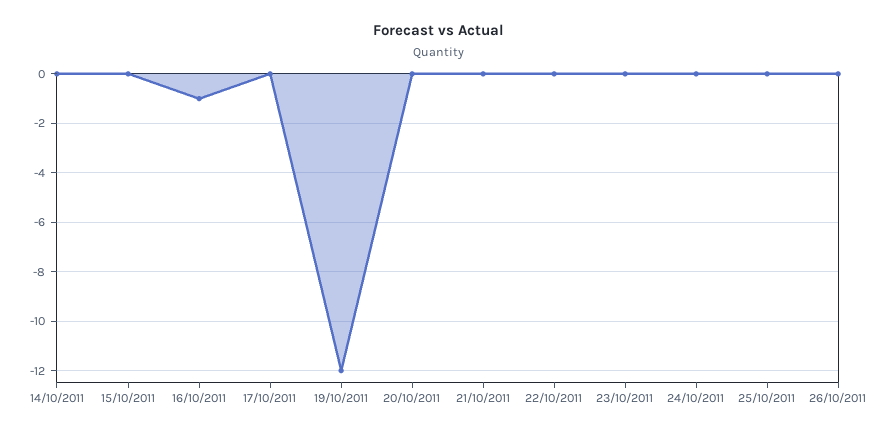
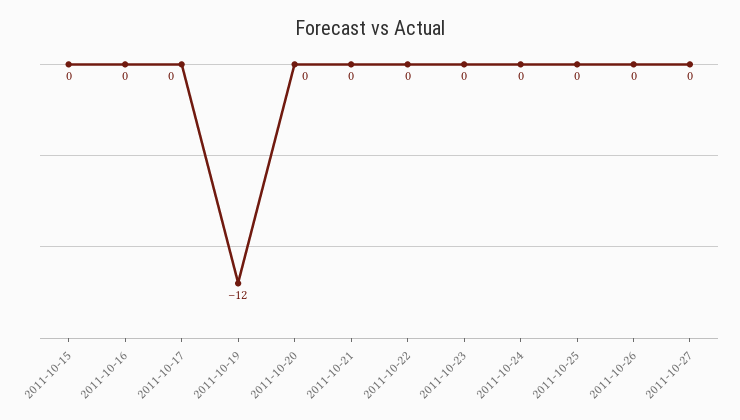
14/10/2011: 0 -> none
16/10/2011: -1 -> 0
2011-10-27: none -> 0

